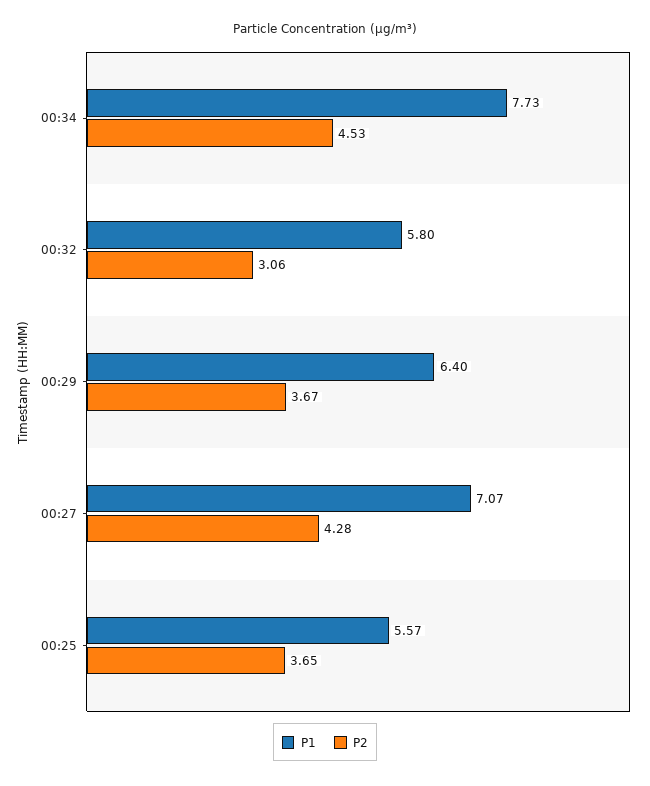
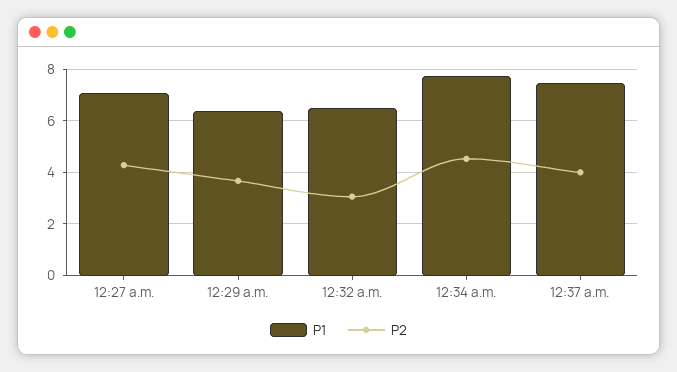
P1, 00:32: 5.8 -> 6.5
P1, 00:25: 5.57 -> none
P2, 00:25: 3.65 -> none
P1, 12:37 a.m.: none -> 7.5
P2, 12:37 a.m.: none -> 4

